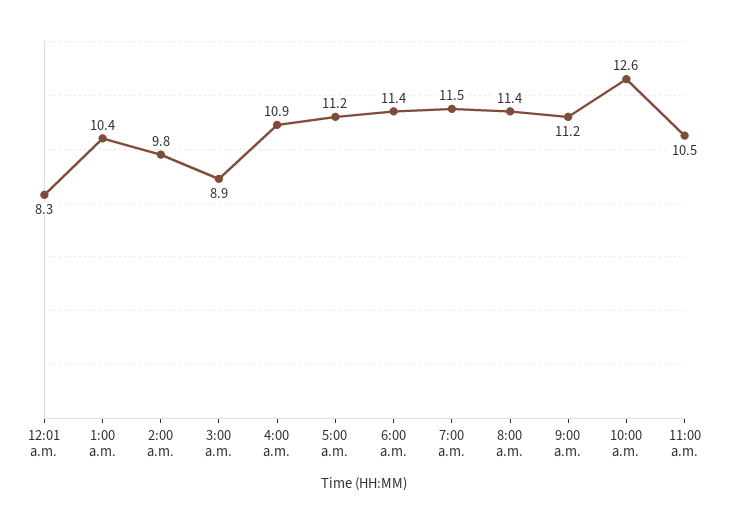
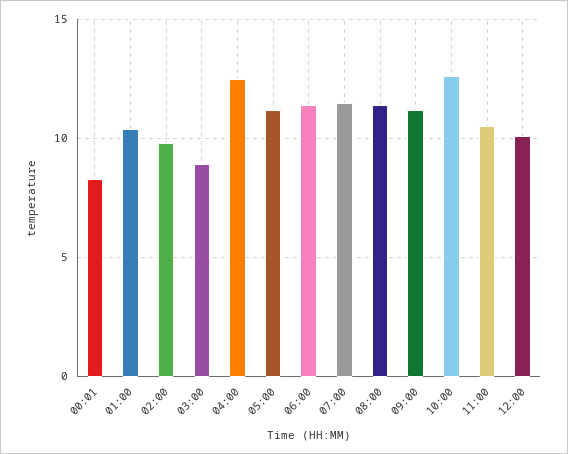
4:00 a.m.: 10.9 -> 12.5
12:00: none -> 10

